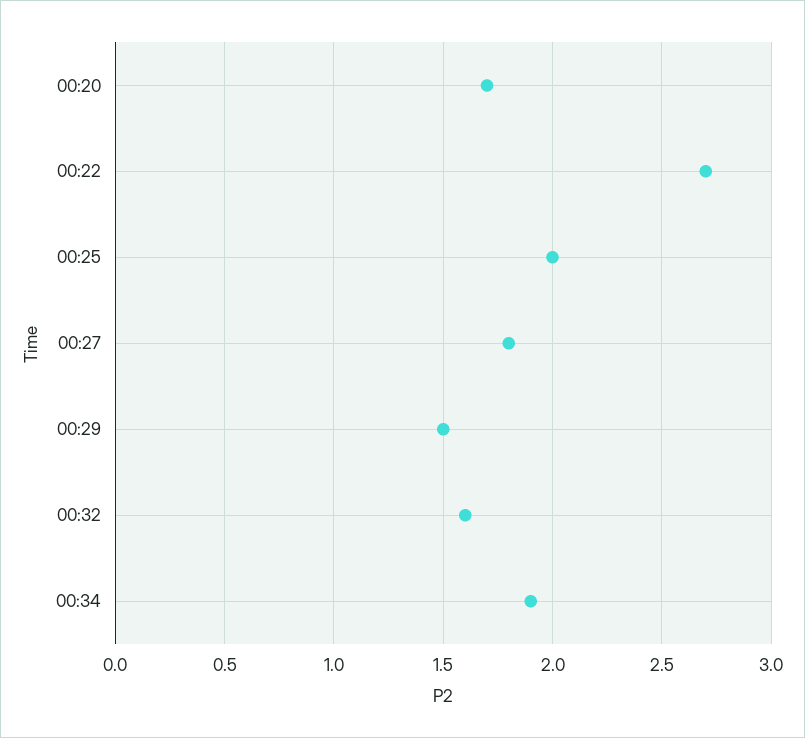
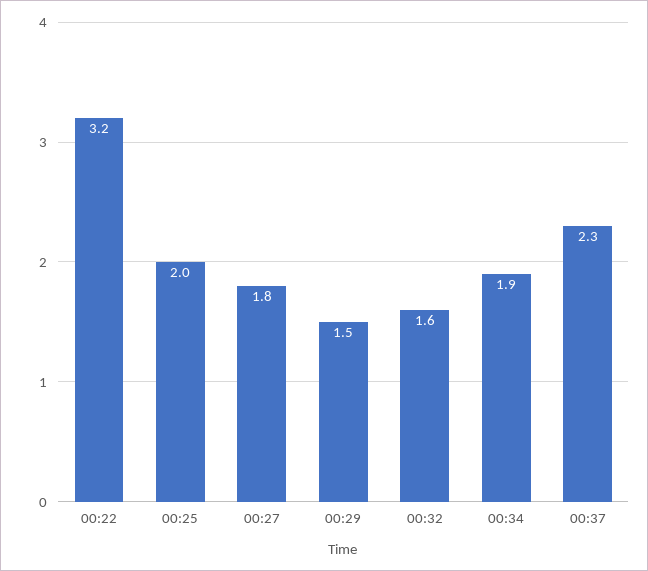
00:20: 1.7 -> none
00:22: 2.7 -> 3.2
00:37: none -> 2.3

